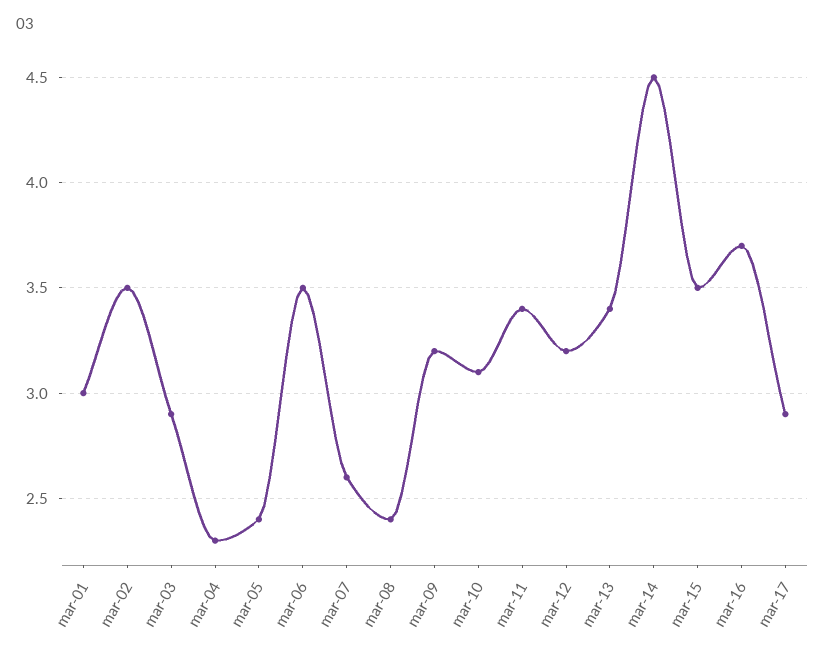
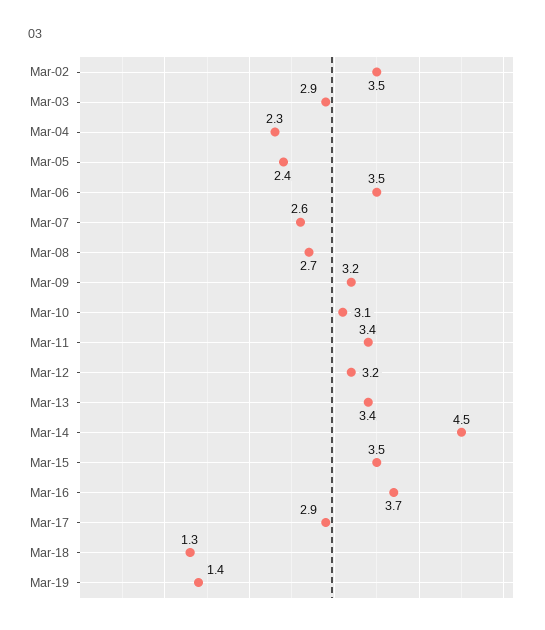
mar-01: 3 -> none
mar-08: 2.4 -> 2.7
Mar-18: none -> 1.3
Mar-19: none -> 1.4

